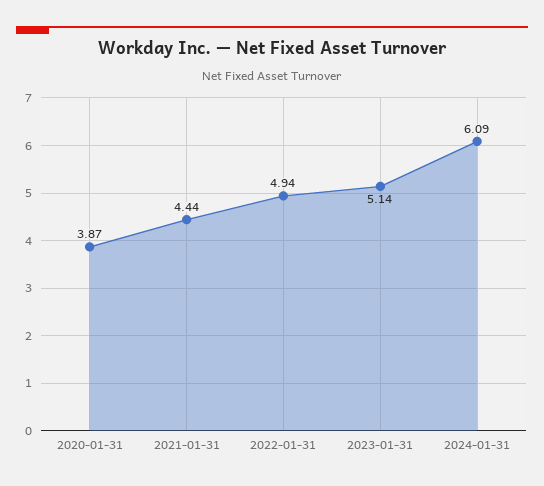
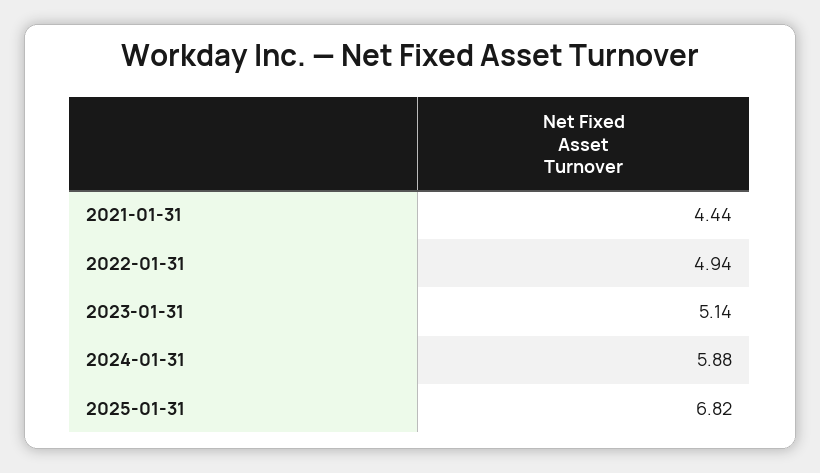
2020-01-31: 3.87 -> none
2024-01-31: 6.09 -> 5.88
2025-01-31: none -> 6.82

